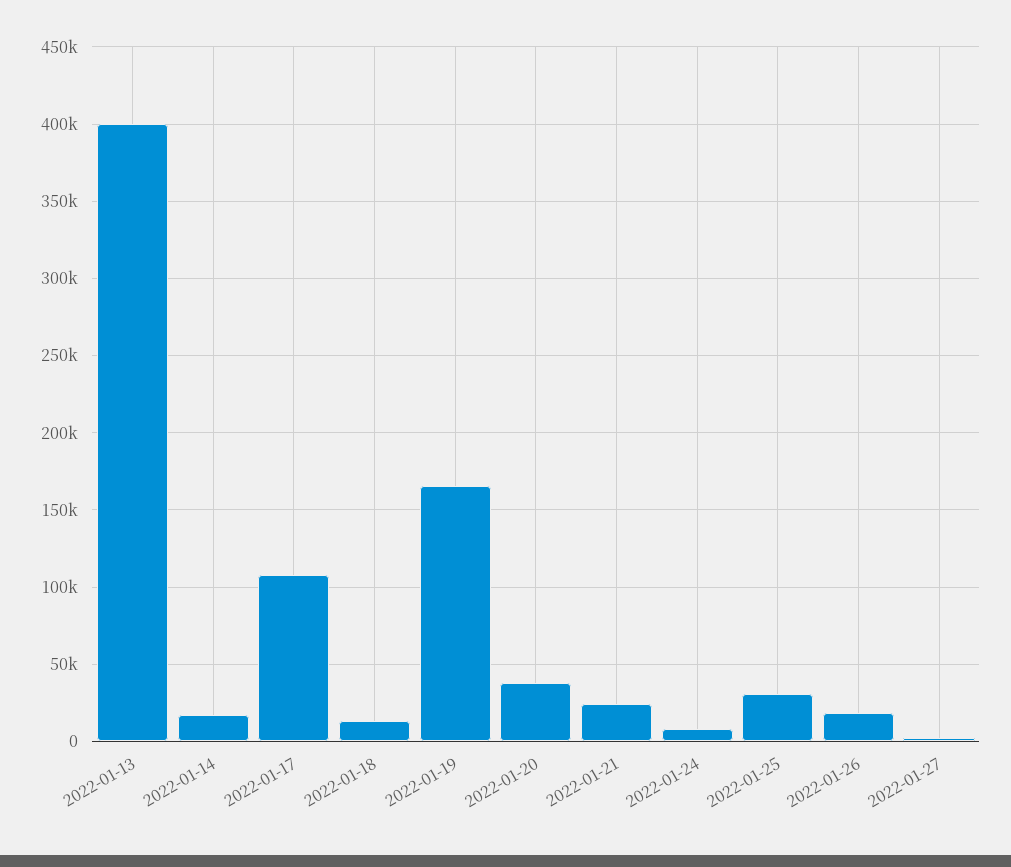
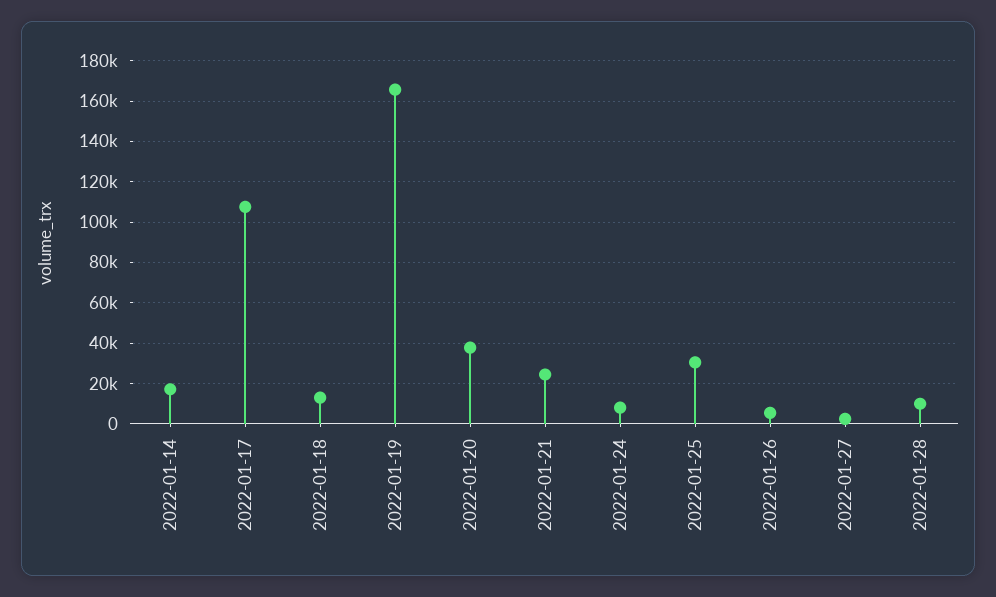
2022-01-13: 400000 -> none
2022-01-26: 20000 -> 5000
2022-01-28: none -> 10000

